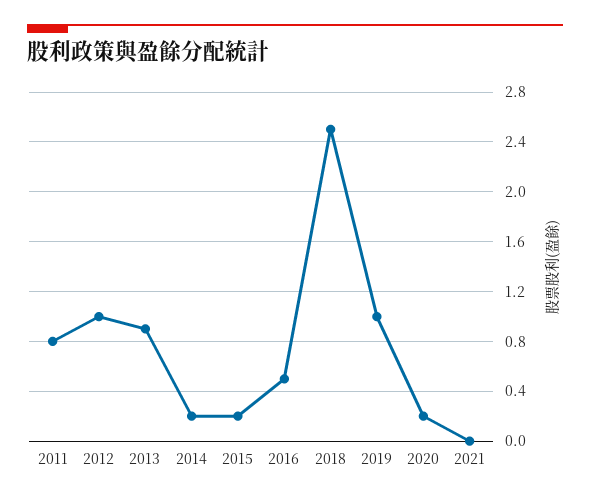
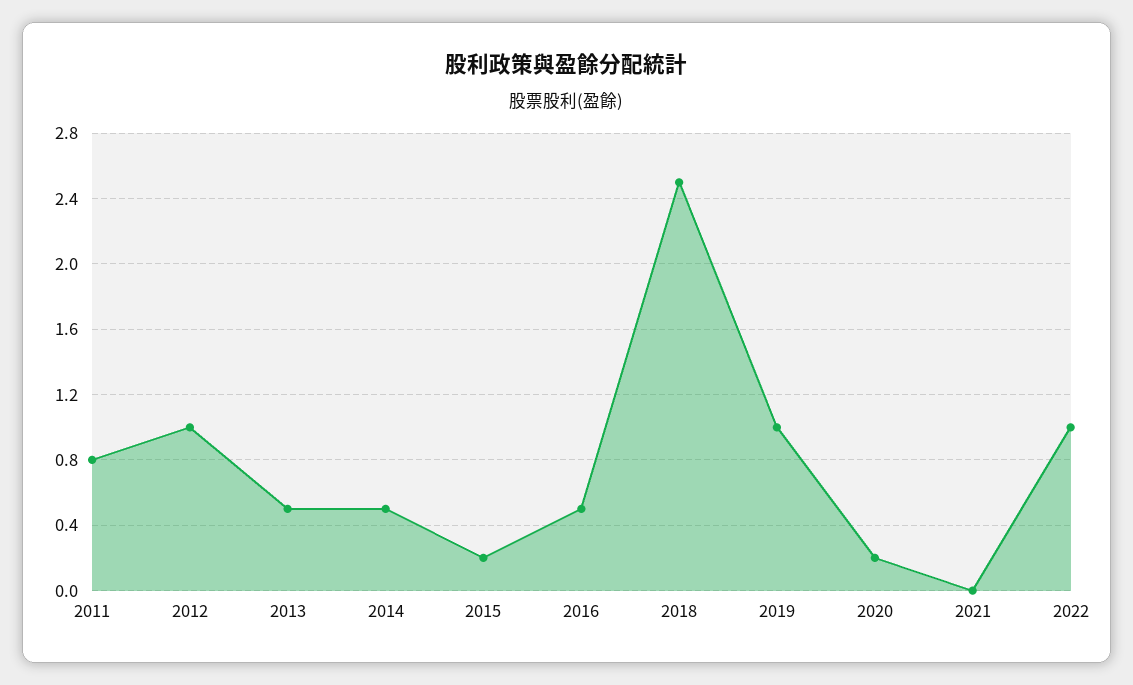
2013: 0.9 -> 0.5
2014: 0.2 -> 0.5
2022: none -> 1

